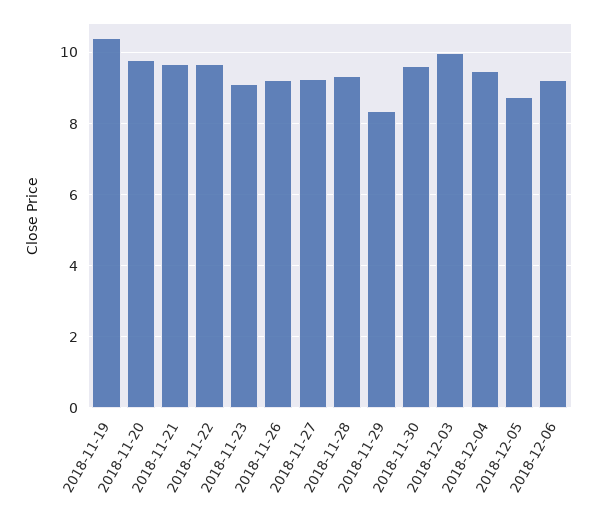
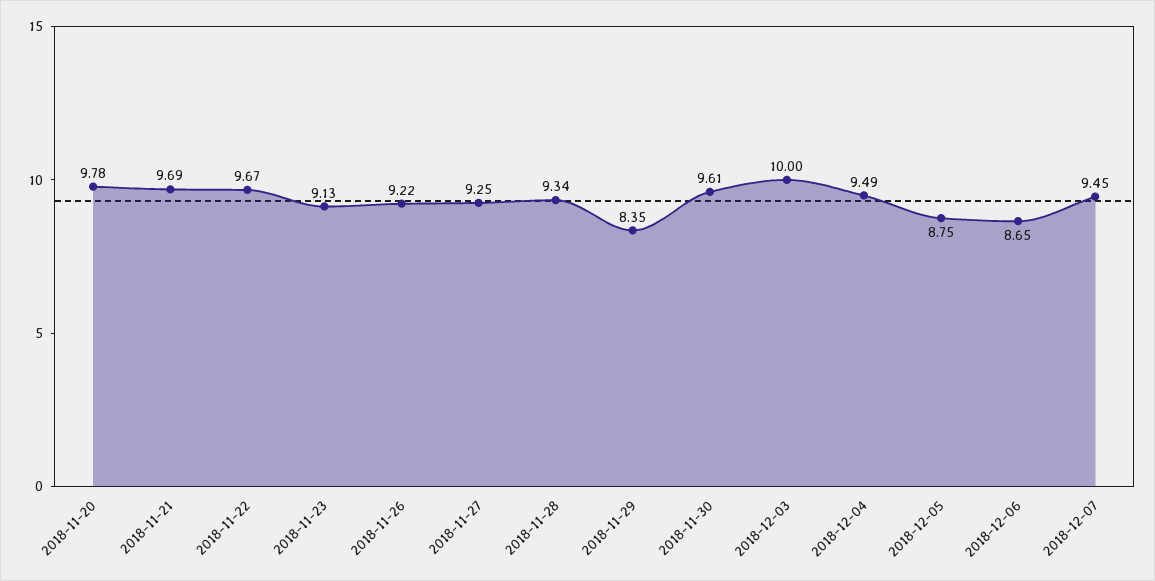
2018-11-19: 10.4 -> none
2018-12-06: 9.2 -> 8.65
2018-12-07: none -> 9.45

